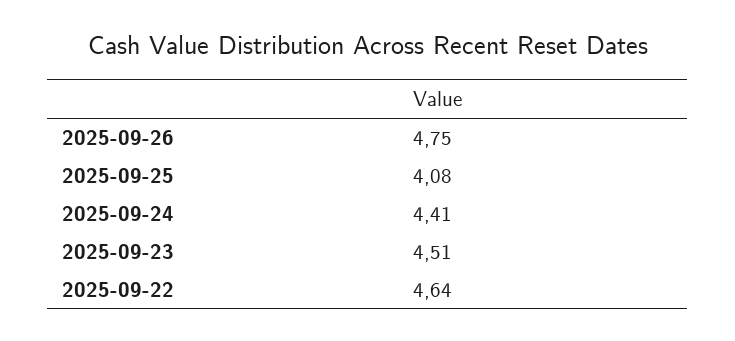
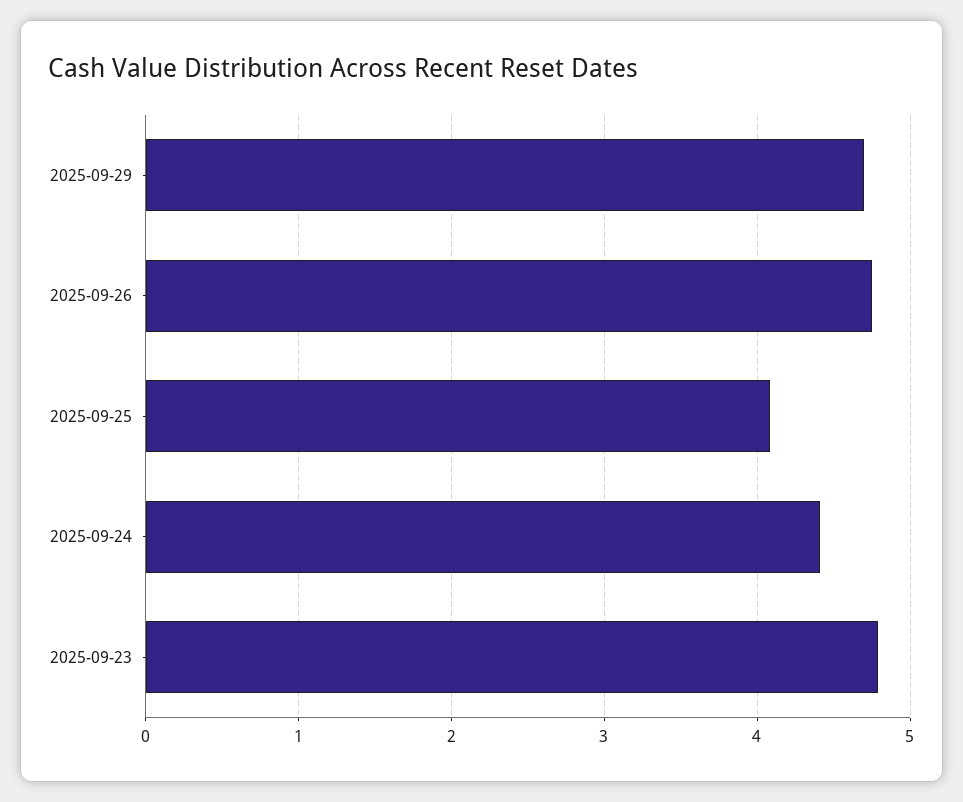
2025-09-23: 4.51 -> 4.8
2025-09-22: 4.64 -> none
2025-09-29: none -> 4.7

